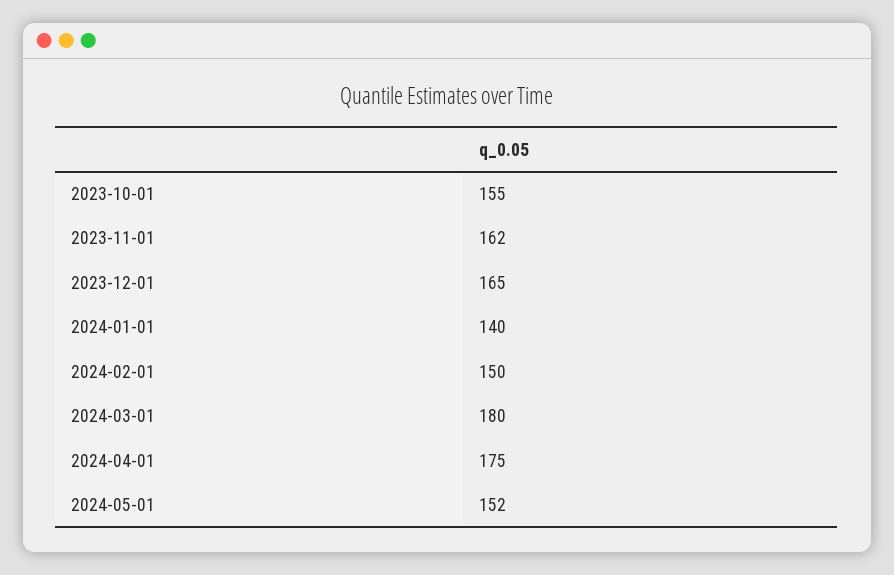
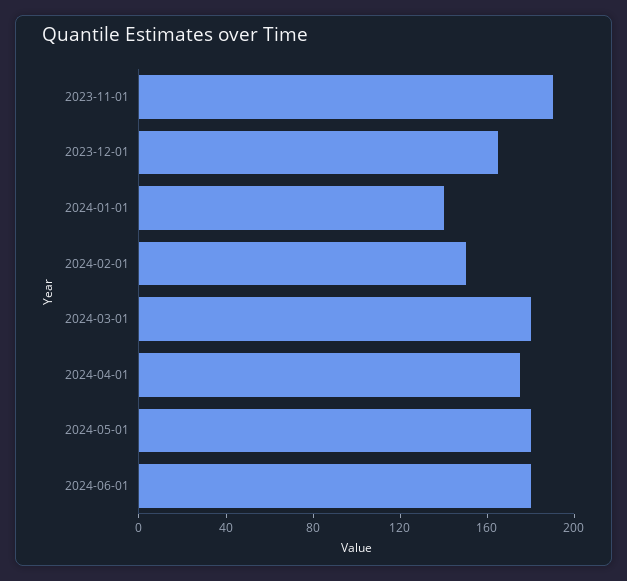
2023-10-01: 155 -> none
2023-11-01: 162 -> 190
2024-05-01: 152 -> 180
2024-06-01: none -> 180

